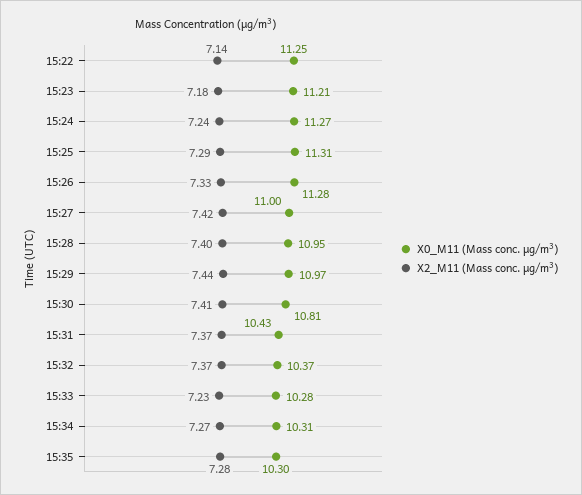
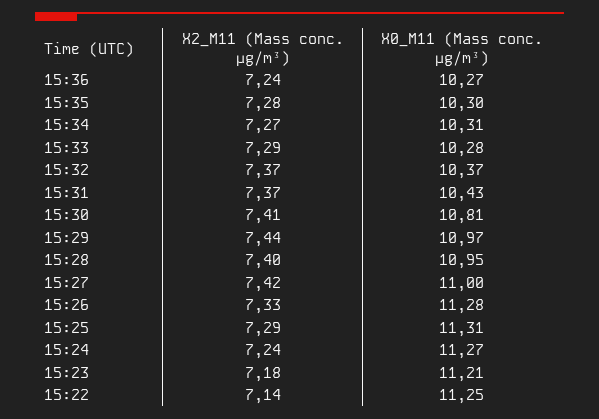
X2_M11 (Mass conc. μg/m³), 15:33: 7.23 -> 7.29
X2_M11 (Mass conc. μg/m³), 15:36: none -> 7.24
X0_M11 (Mass conc. μg/m³), 15:36: none -> 10.27

